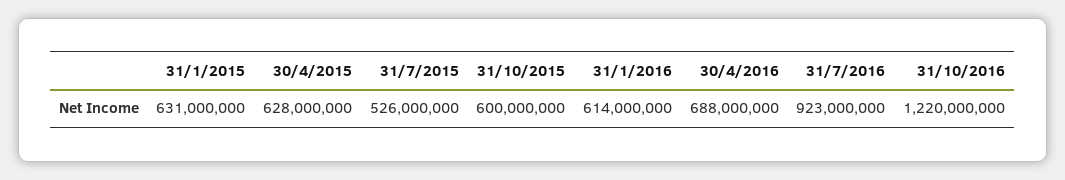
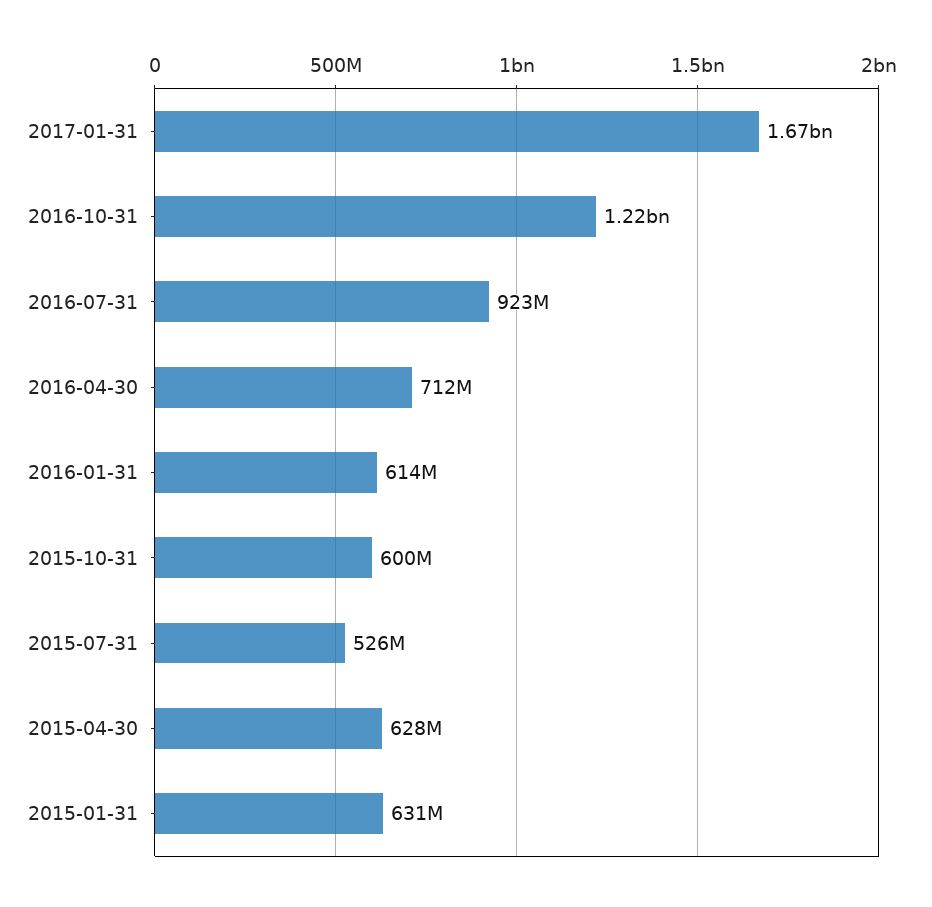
30/4/2016: 688000000 -> 712000000
2017-01-31: none -> 1670000000

